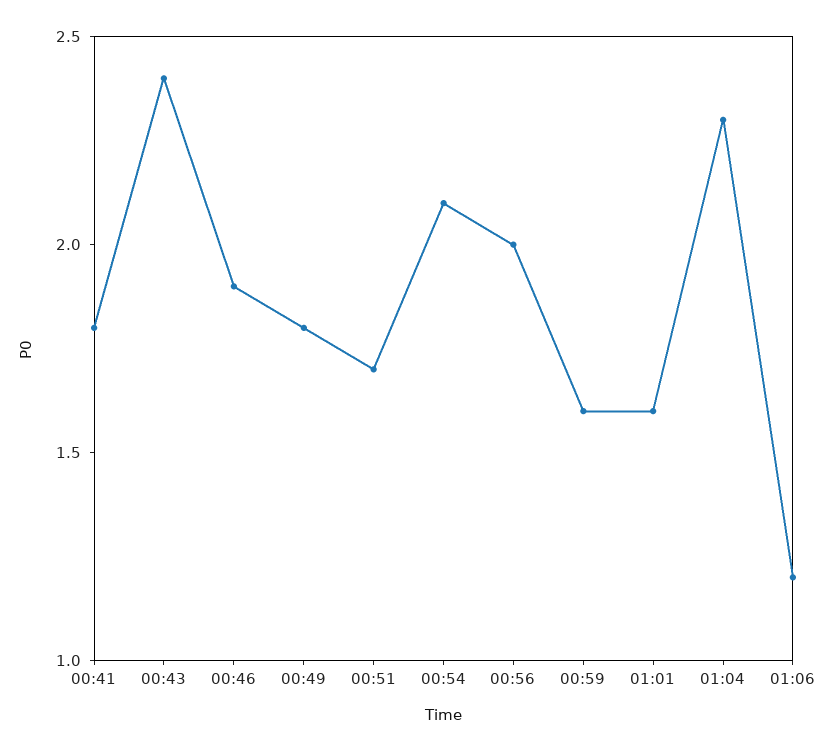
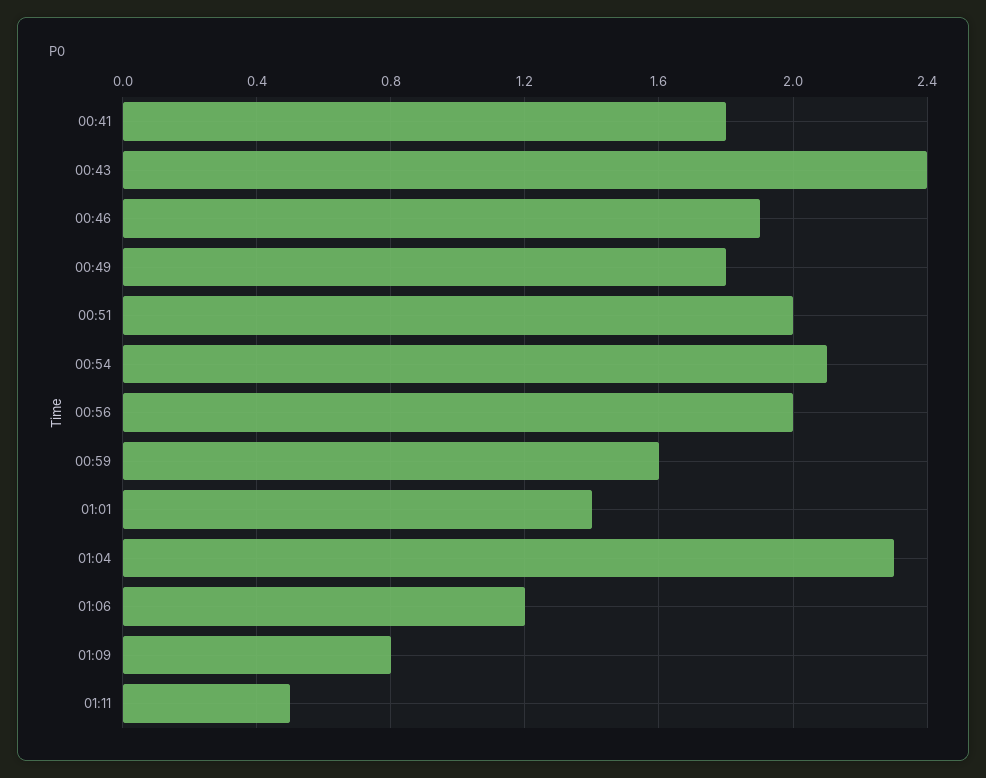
00:51: 1.7 -> 2
01:01: 1.6 -> 1.4
01:09: none -> 0.8
01:11: none -> 0.5

